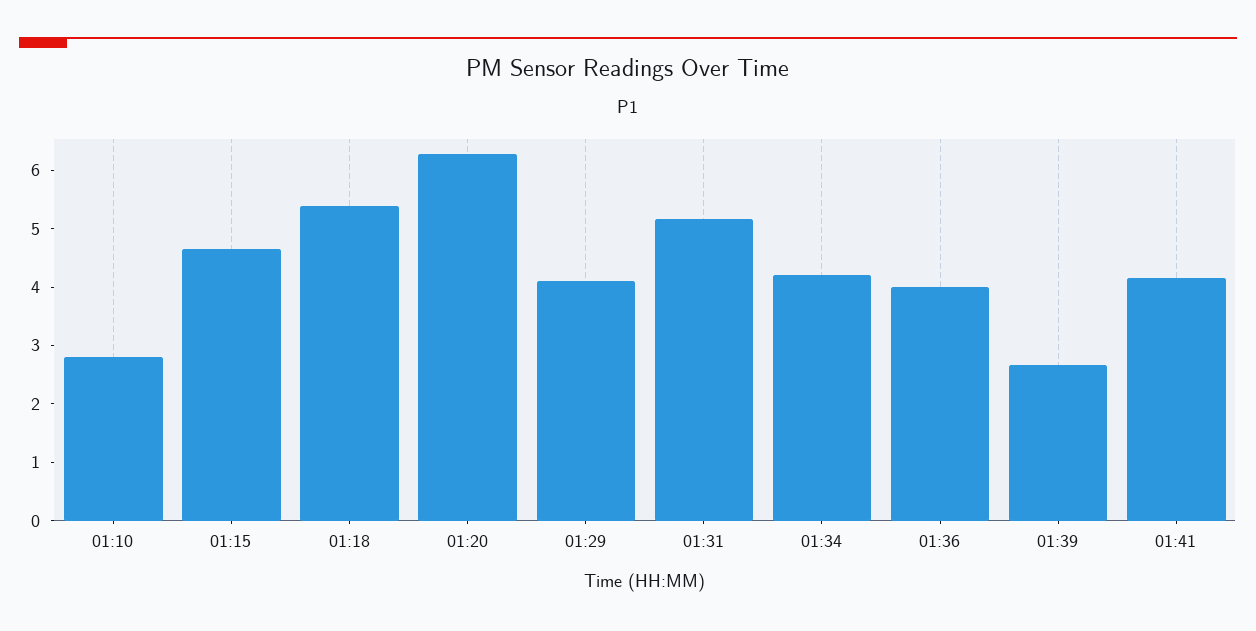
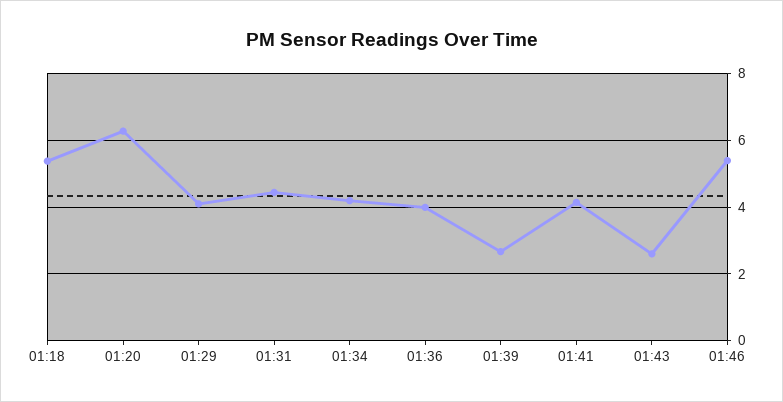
01:10: 2.8 -> none
01:15: 4.6 -> none
01:31: 5.2 -> 4.4
01:43: none -> 2.6
01:46: none -> 5.4

